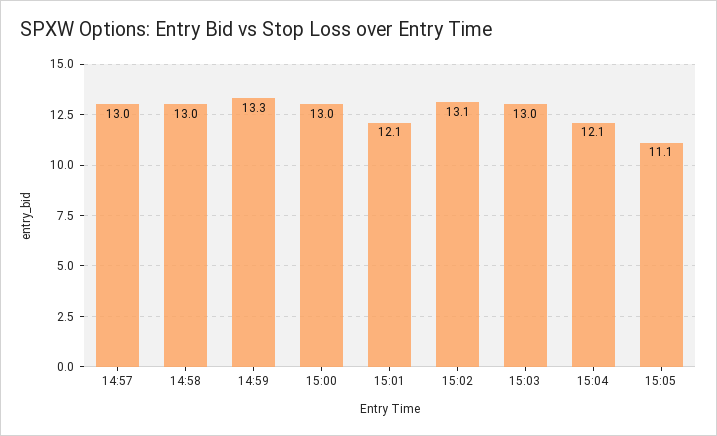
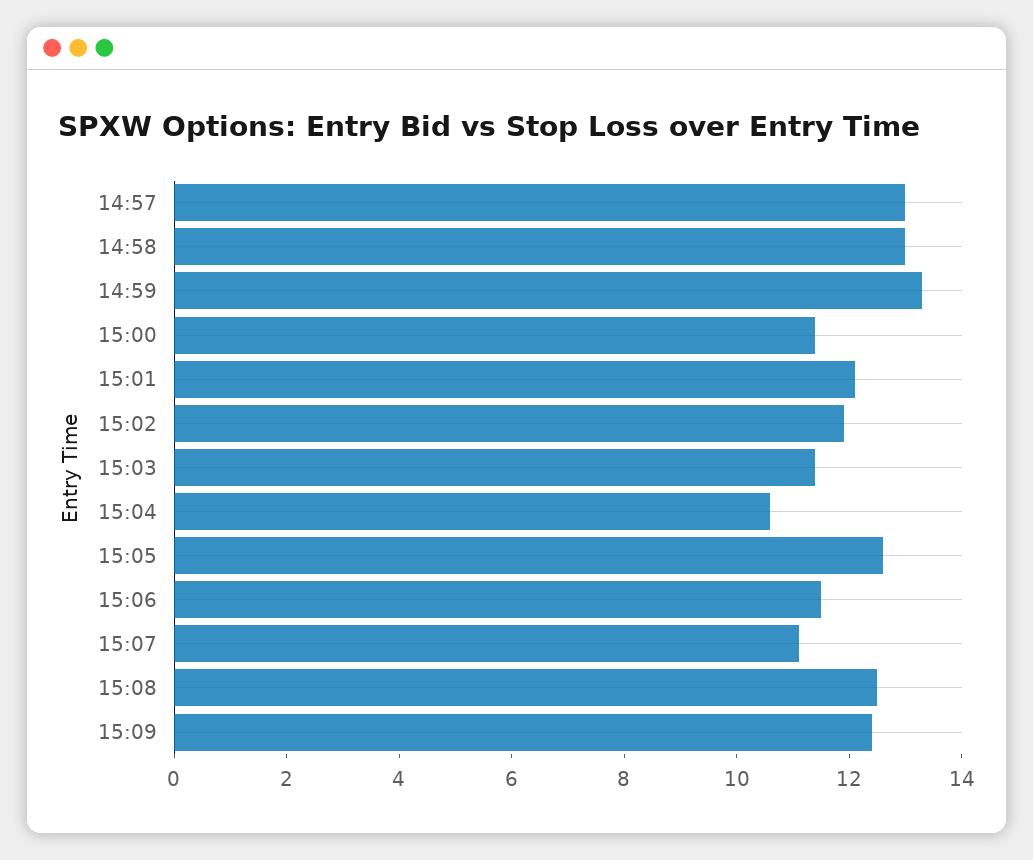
15:00: 13 -> 11.5
15:02: 13.1 -> 12
15:03: 13 -> 11.5
15:04: 12.1 -> 10.5
15:05: 11.1 -> 12.5
15:06: none -> 11.5
15:07: none -> 11
15:08: none -> 12.5
15:09: none -> 12.5

